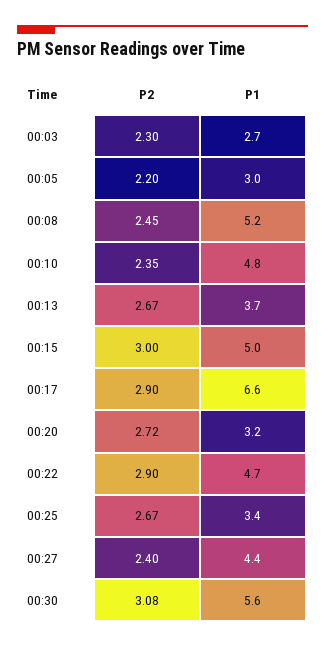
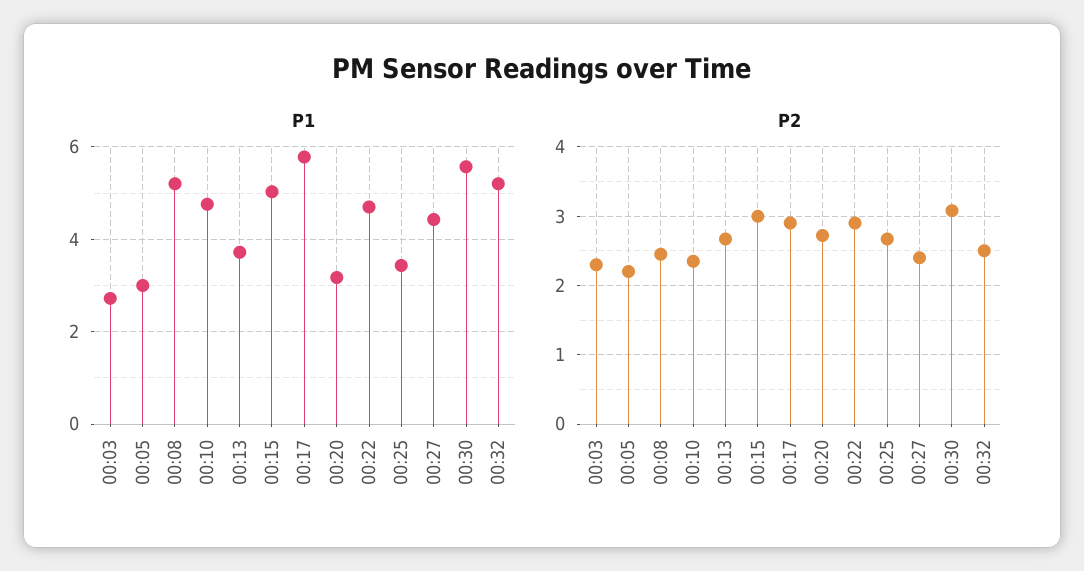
P1, 00:17: 6.6 -> 5.8
P1, 00:32: none -> 5.2
P2, 00:32: none -> 2.5

